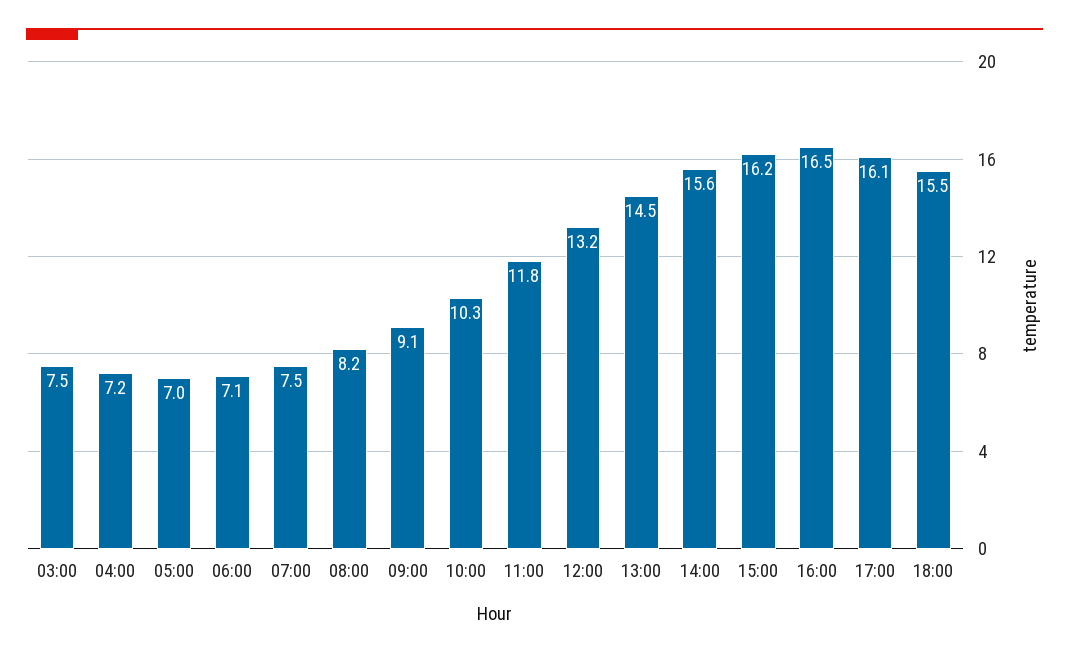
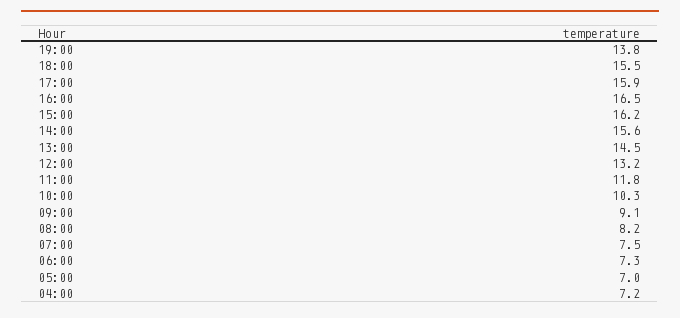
03:00: 7.5 -> none
06:00: 7.1 -> 7.3
17:00: 16.1 -> 15.9
19:00: none -> 13.8

